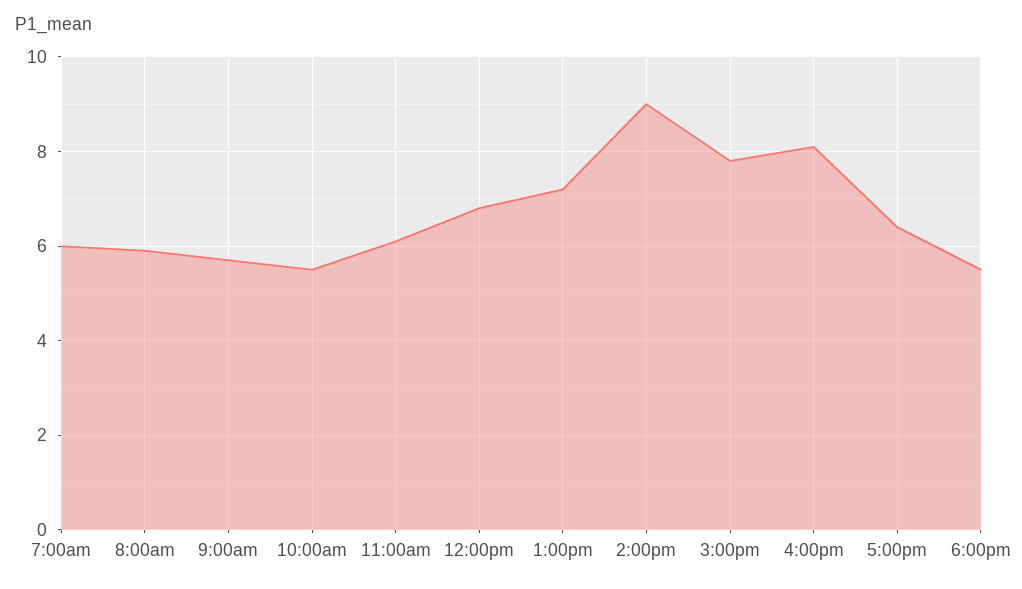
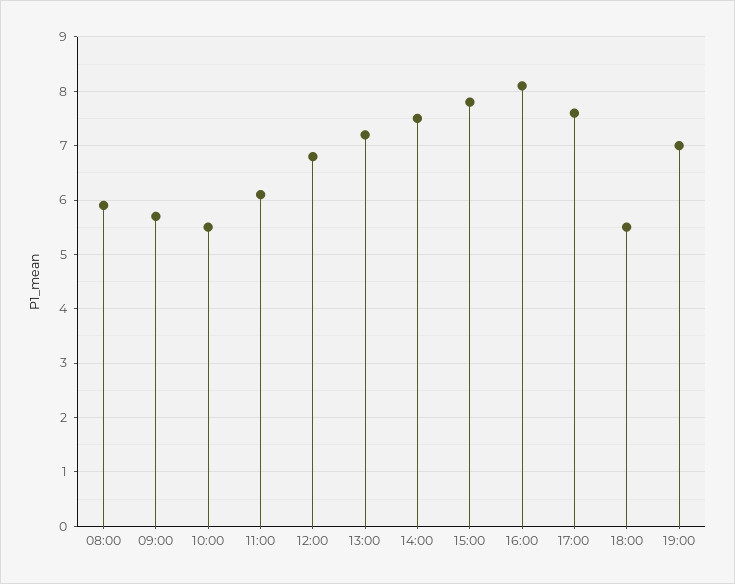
7:00am: 6 -> none
2:00pm: 9 -> 7.5
5:00pm: 6.5 -> 7.5
19:00: none -> 7

